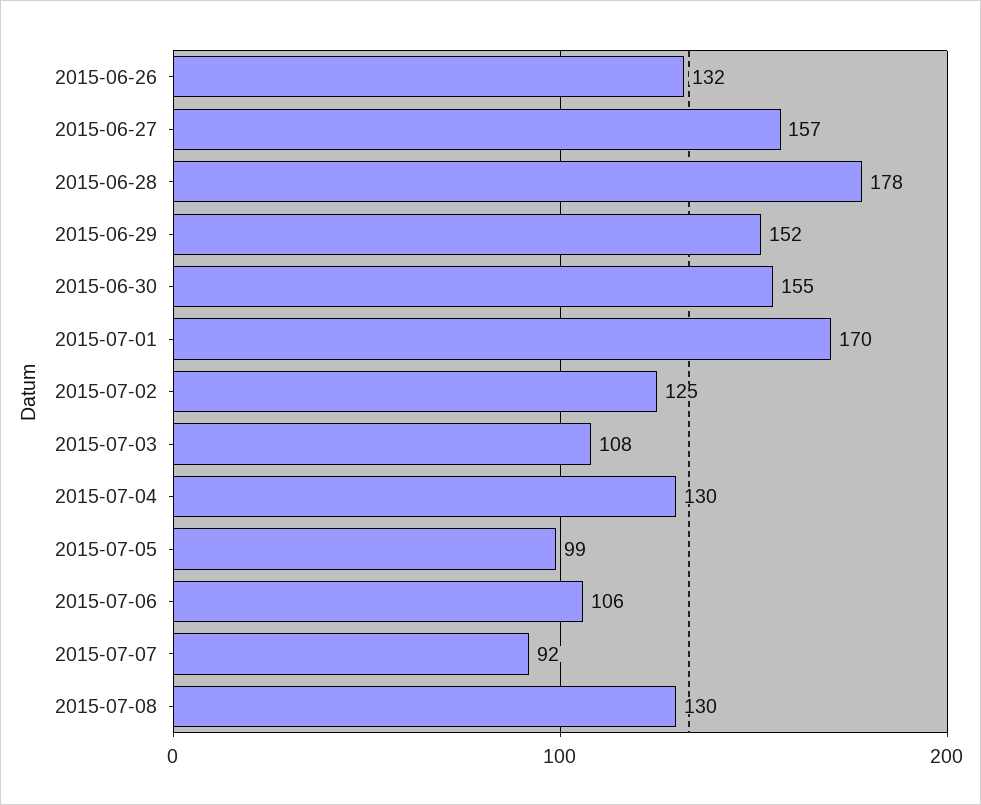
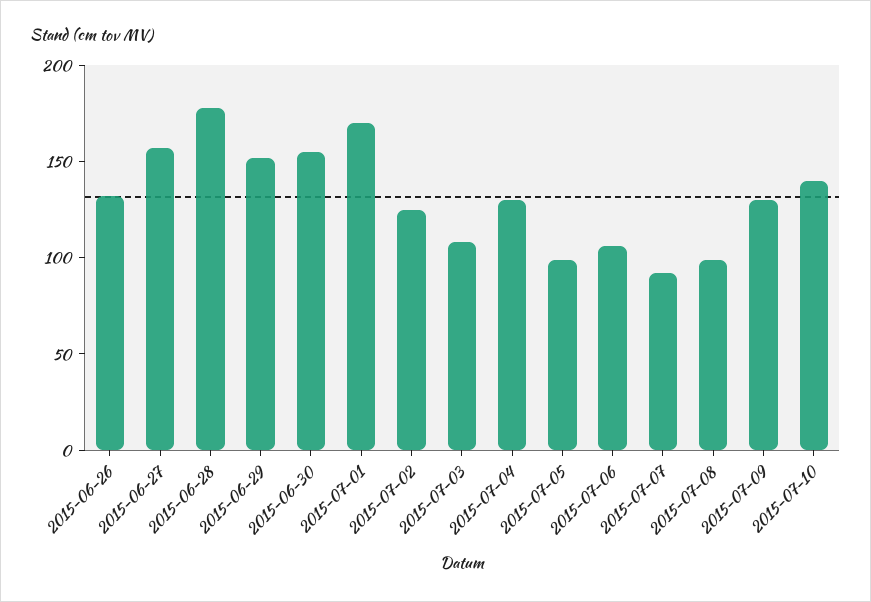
2015-07-08: 130 -> 100
2015-07-09: none -> 130
2015-07-10: none -> 140

